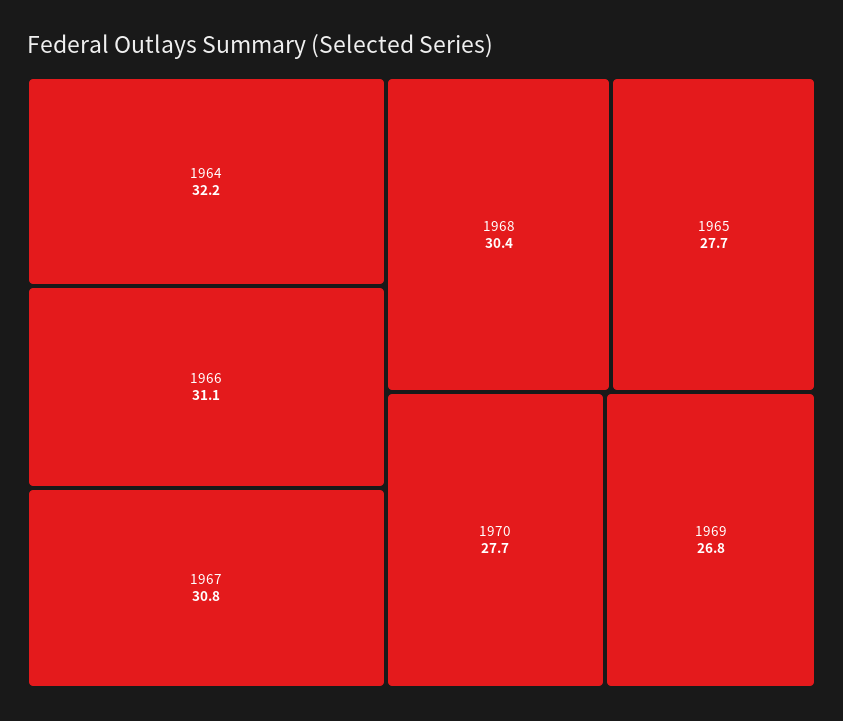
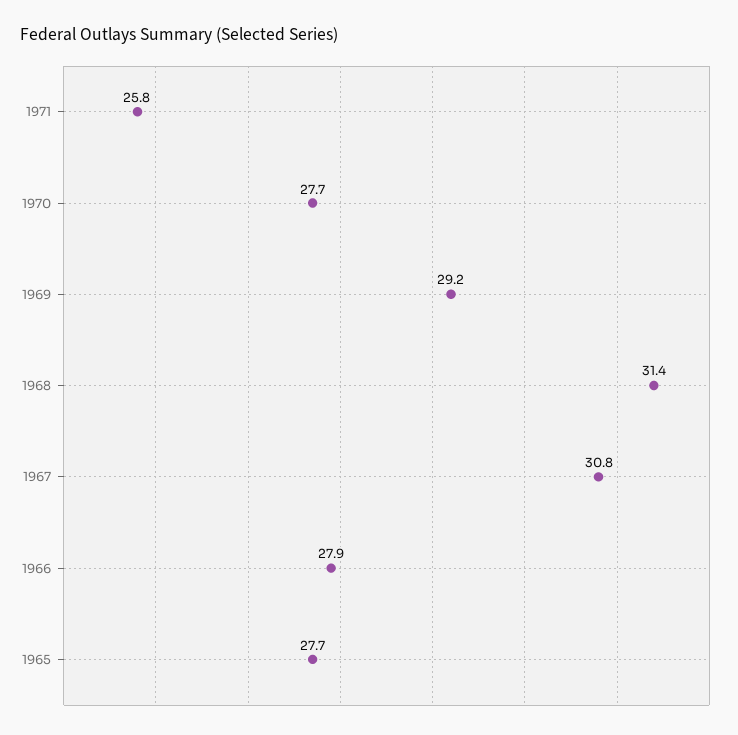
1964: 32.2 -> none
1966: 31.1 -> 27.9
1968: 30.4 -> 31.4
1969: 26.8 -> 29.2
1971: none -> 25.8

